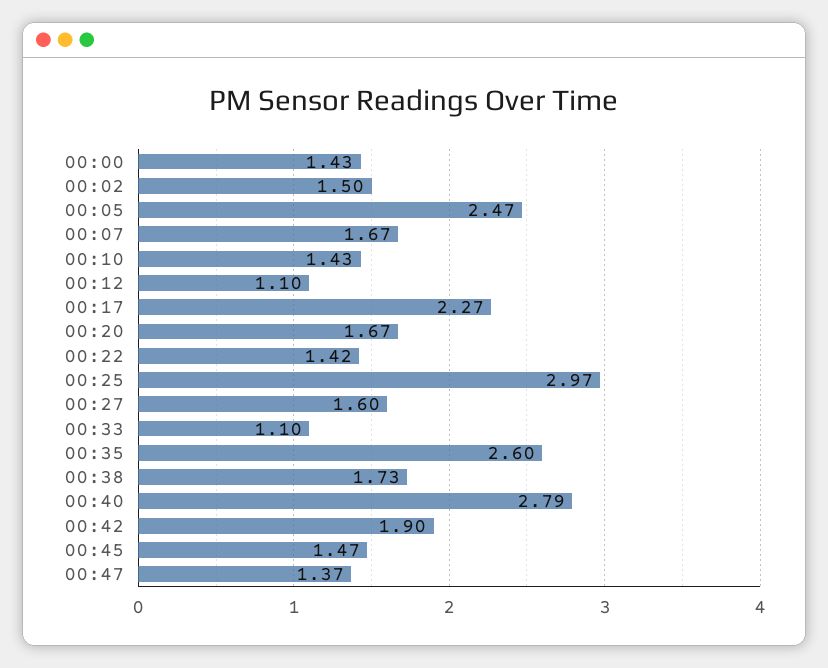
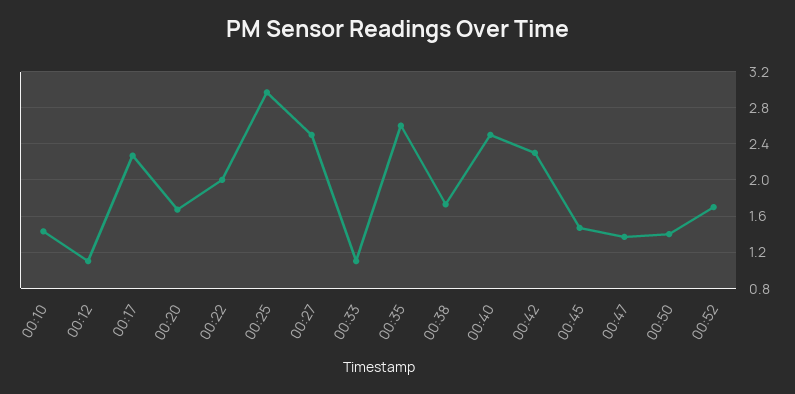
00:00: 1.43 -> none
00:02: 1.5 -> none
00:05: 2.47 -> none
00:07: 1.67 -> none
00:22: 1.42 -> 2
00:27: 1.6 -> 2.5
00:40: 2.79 -> 2.5
00:42: 1.9 -> 2.3
00:50: none -> 1.4
00:52: none -> 1.7

